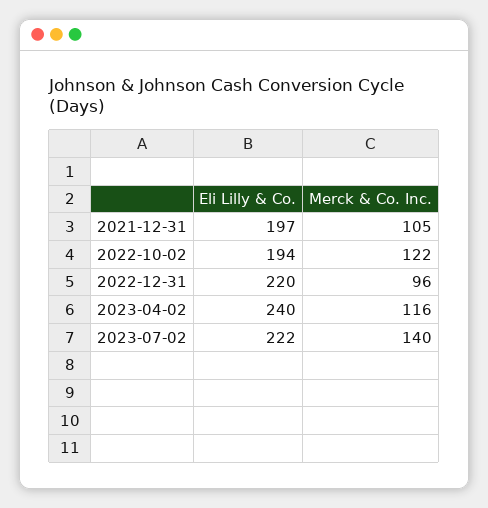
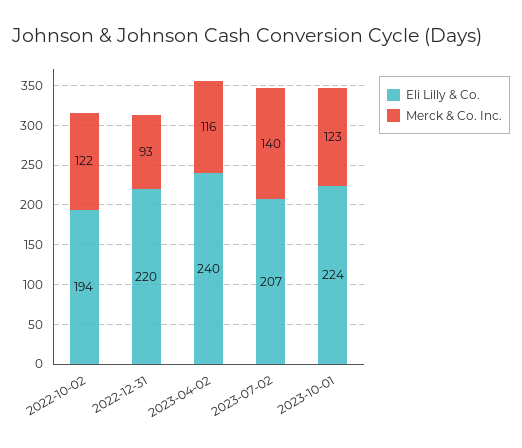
Eli Lilly & Co., 2021-12-31: 197 -> none
Merck & Co. Inc., 2021-12-31: 105 -> none
Merck & Co. Inc., 2022-12-31: 96 -> 93
Eli Lilly & Co., 2023-07-02: 222 -> 207
Eli Lilly & Co., 2023-10-01: none -> 224
Merck & Co. Inc., 2023-10-01: none -> 123

